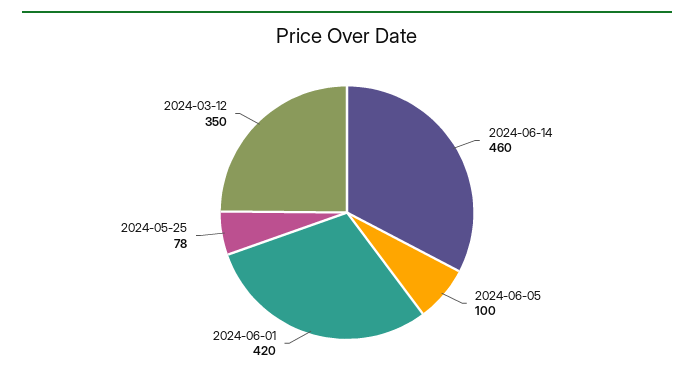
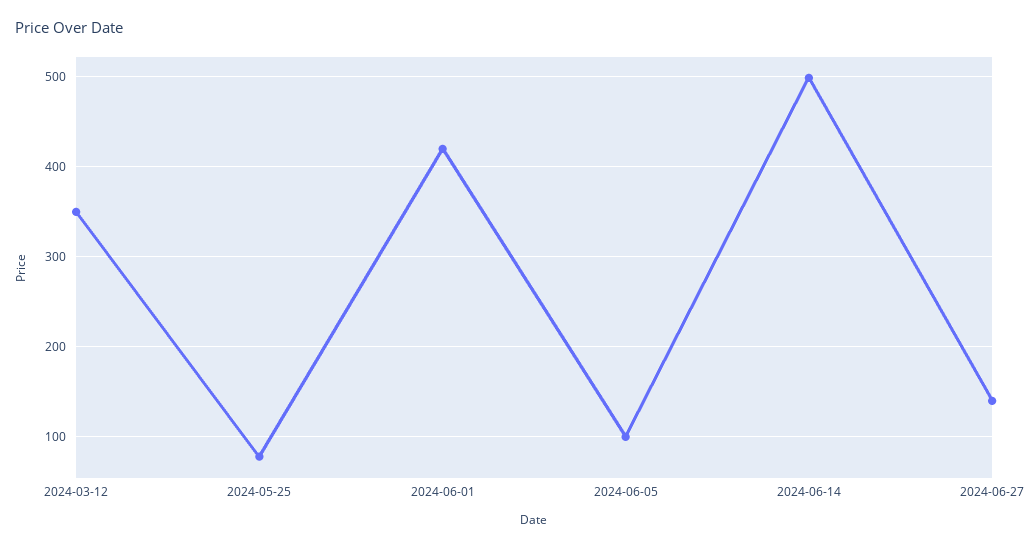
2024-06-14: 460 -> 500
2024-06-27: none -> 140

